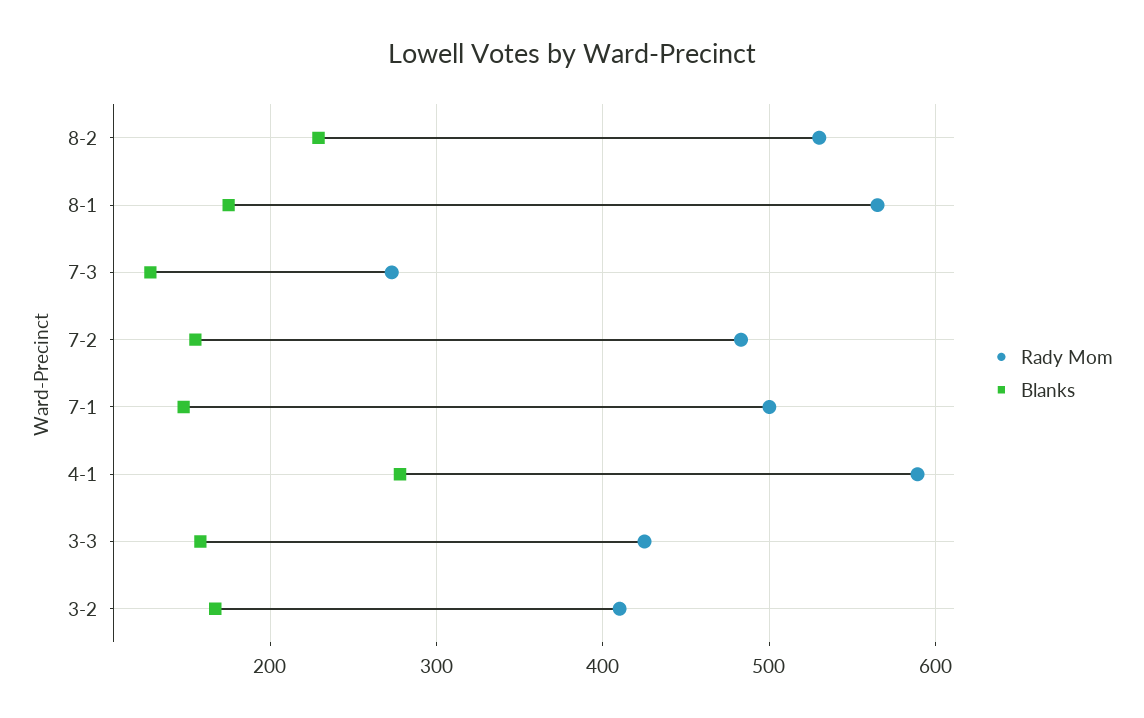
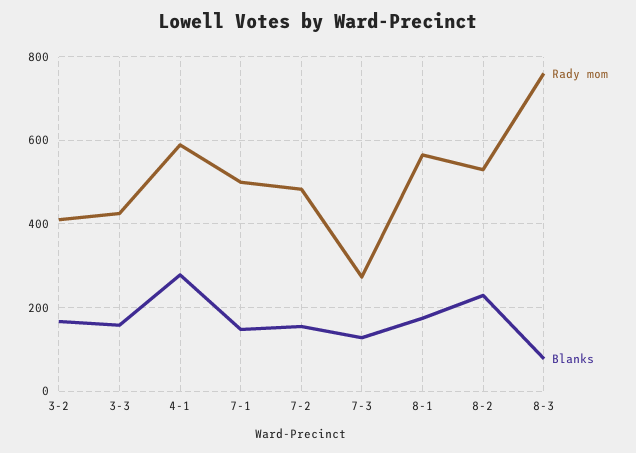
Rady Mom, 8-3: none -> 760
Blanks, 8-3: none -> 80

